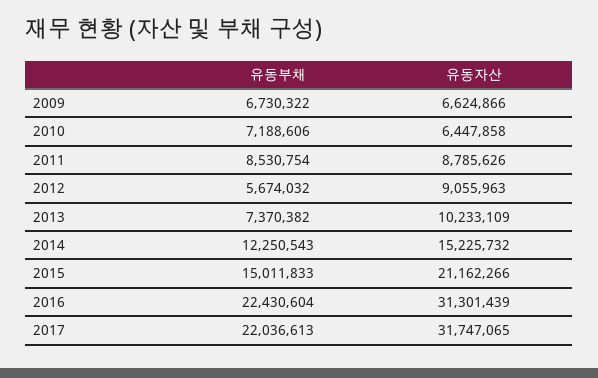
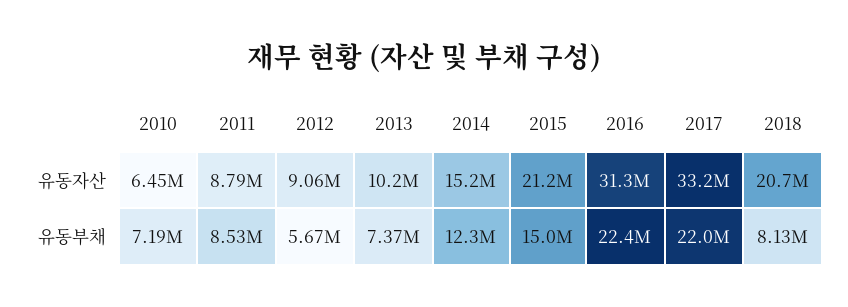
유동부채, 2009: 6730322 -> none
유동자산, 2009: 6624866 -> none
유동자산, 2017: 31747065 -> 33200000
유동자산, 2018: none -> 20700000
유동부채, 2018: none -> 8130000

